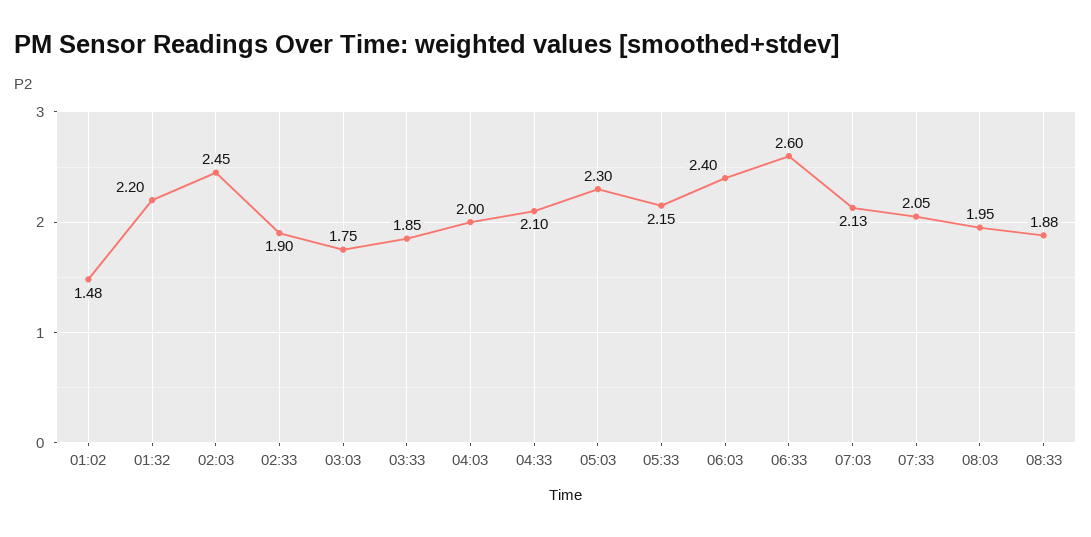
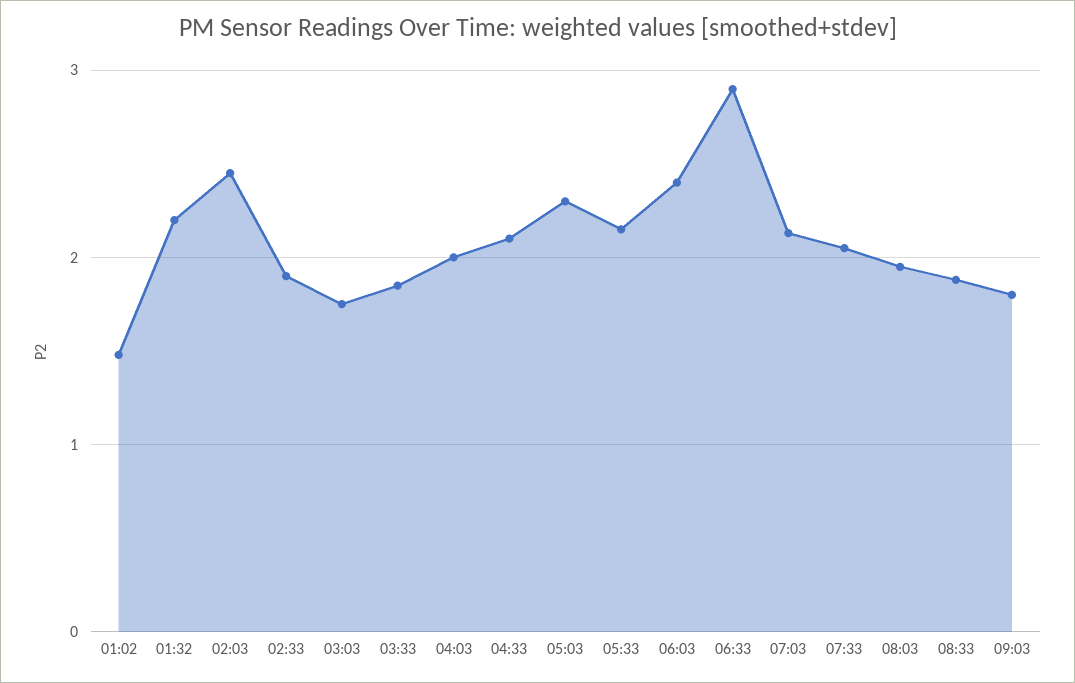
06:33: 2.6 -> 2.9
09:03: none -> 1.8

